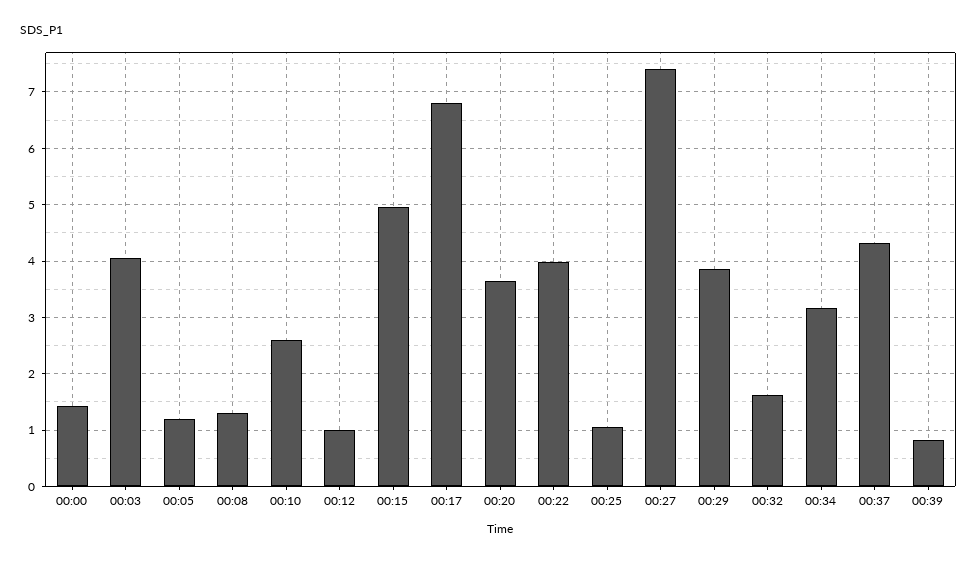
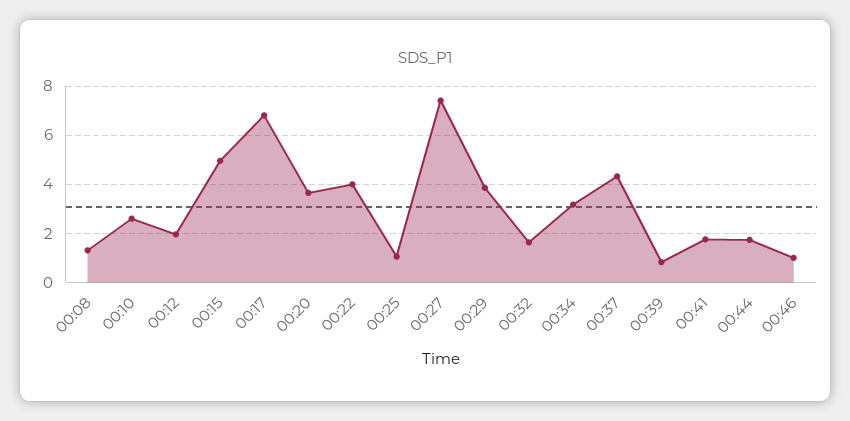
00:00: 1.4 -> none
00:03: 4 -> none
00:05: 1.2 -> none
00:12: 1 -> 2
00:41: none -> 1.75
00:44: none -> 1.75
00:46: none -> 1

